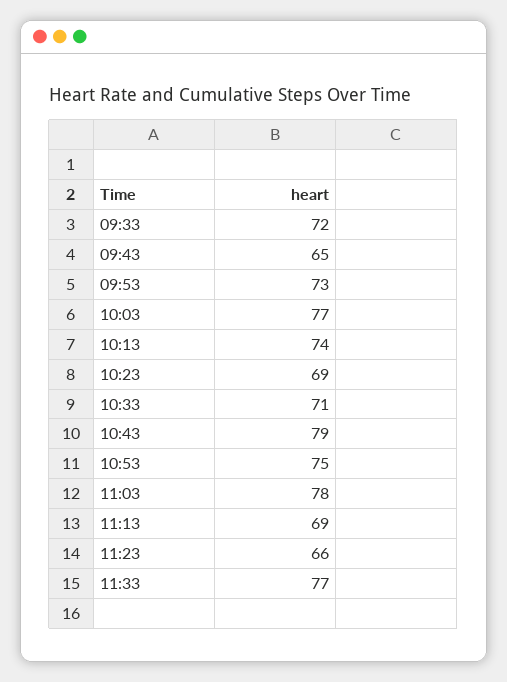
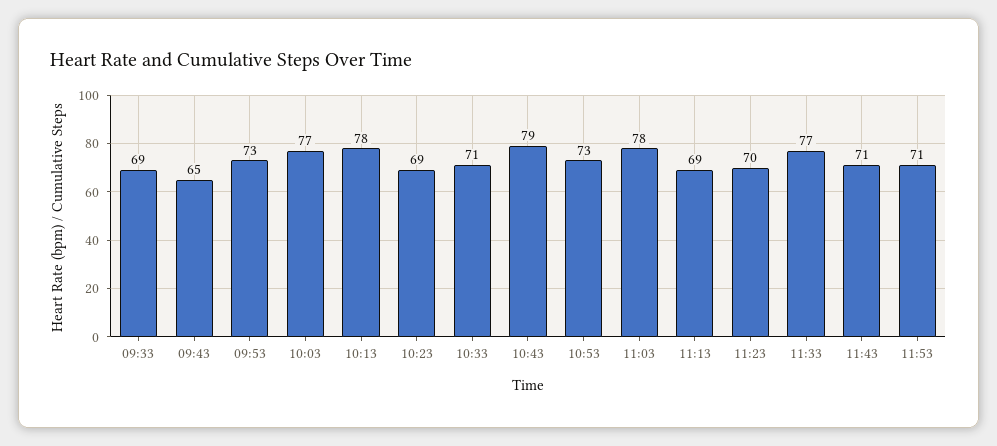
09:33: 72 -> 69
10:13: 74 -> 78
10:53: 75 -> 73
11:23: 66 -> 70
11:43: none -> 71
11:53: none -> 71

